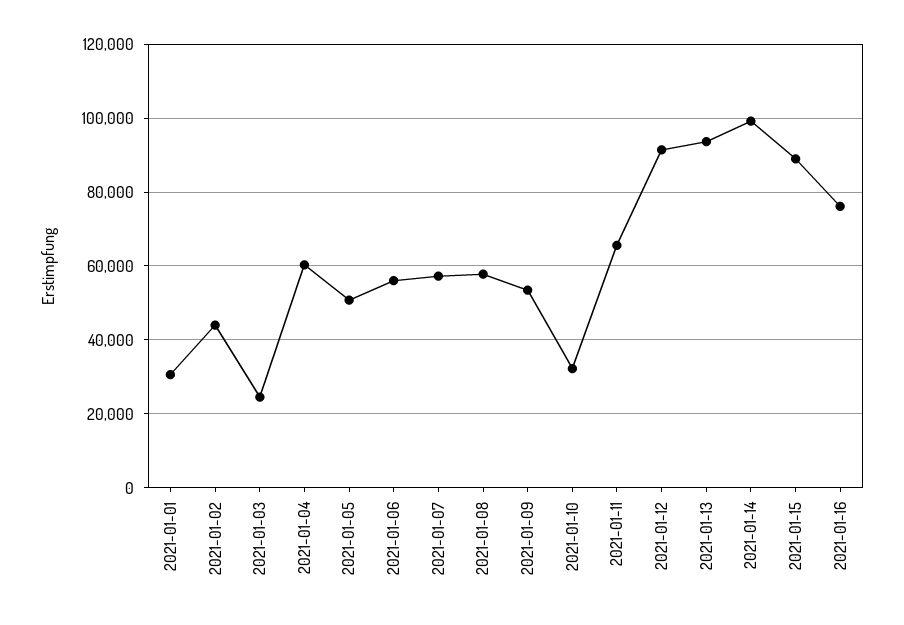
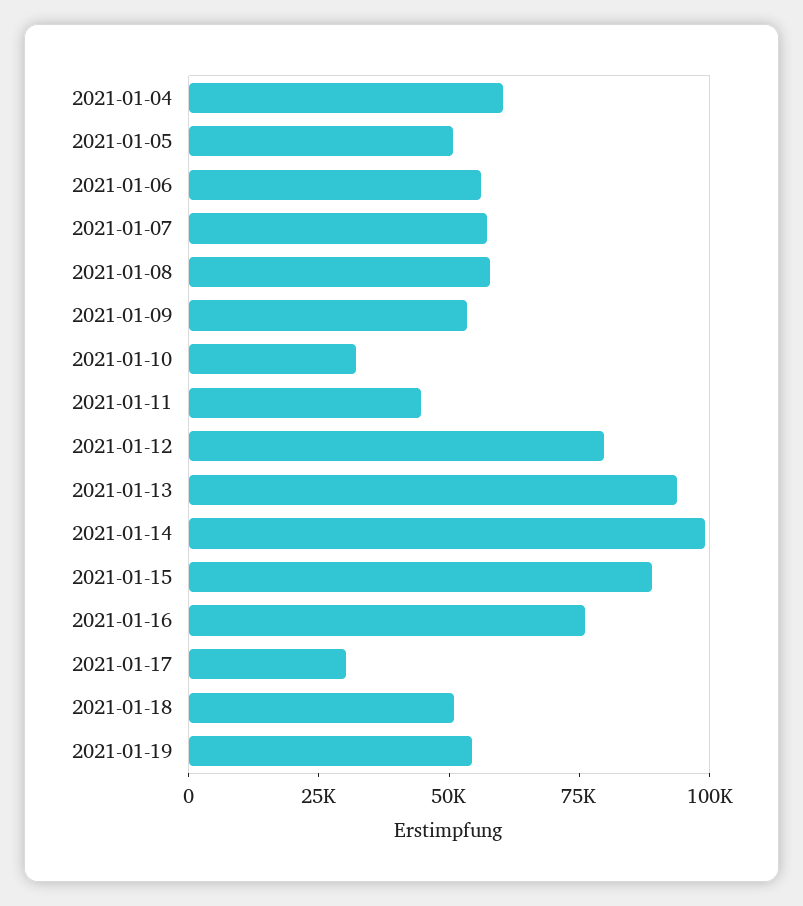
2021-01-01: 30000 -> none
2021-01-02: 44000 -> none
2021-01-03: 24000 -> none
2021-01-11: 66000 -> 45000
2021-01-12: 92000 -> 80000
2021-01-17: none -> 30000
2021-01-18: none -> 50000
2021-01-19: none -> 55000

